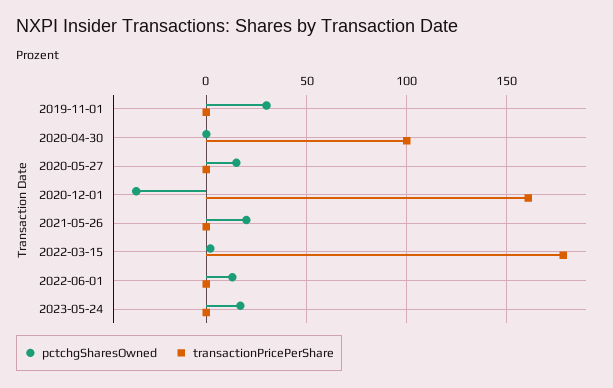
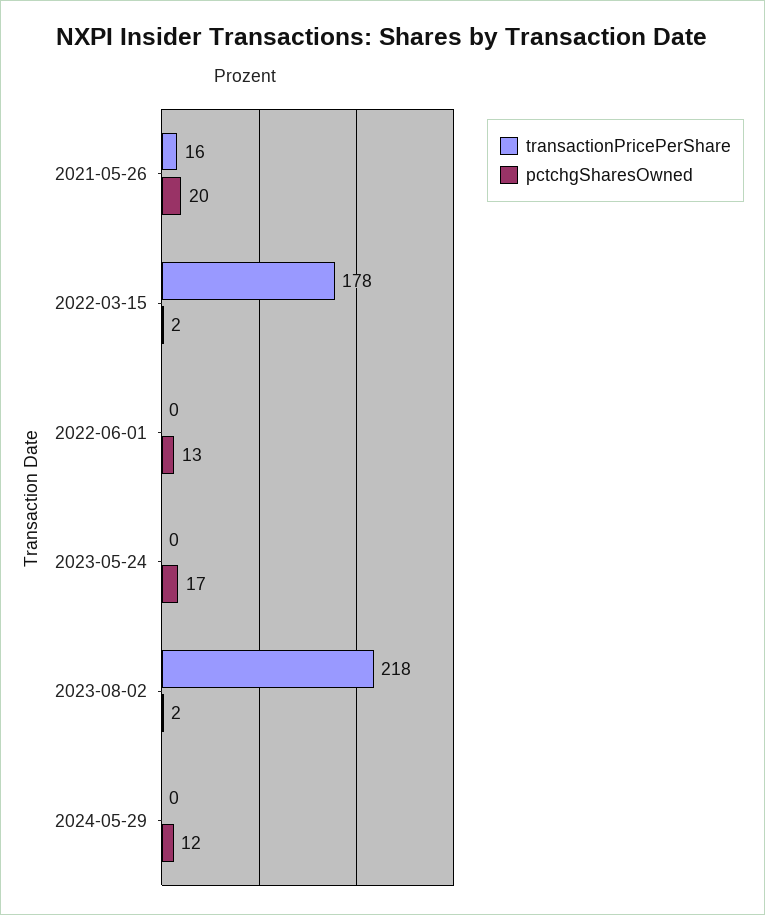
pctchgSharesOwned, 2019-11-01: 30 -> none
transactionPricePerShare, 2019-11-01: 0 -> none
pctchgSharesOwned, 2020-04-30: 0 -> none
transactionPricePerShare, 2020-04-30: 100 -> none
pctchgSharesOwned, 2020-05-27: 15 -> none
transactionPricePerShare, 2020-05-27: 0 -> none
pctchgSharesOwned, 2020-12-01: -35 -> none
transactionPricePerShare, 2020-12-01: 160 -> none
transactionPricePerShare, 2021-05-26: 0 -> 16
transactionPricePerShare, 2023-08-02: none -> 218
pctchgSharesOwned, 2023-08-02: none -> 2
transactionPricePerShare, 2024-05-29: none -> 0
pctchgSharesOwned, 2024-05-29: none -> 12

